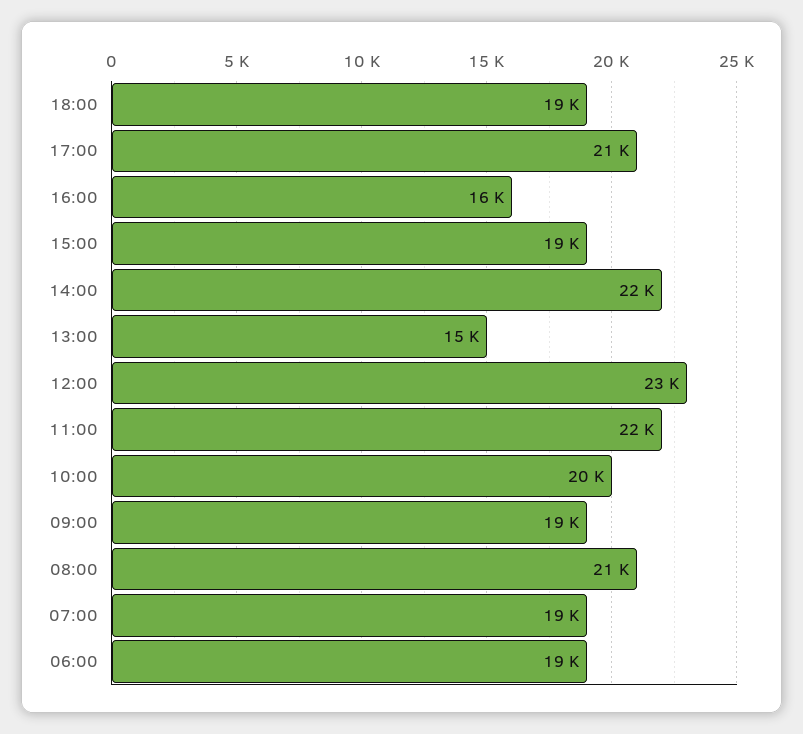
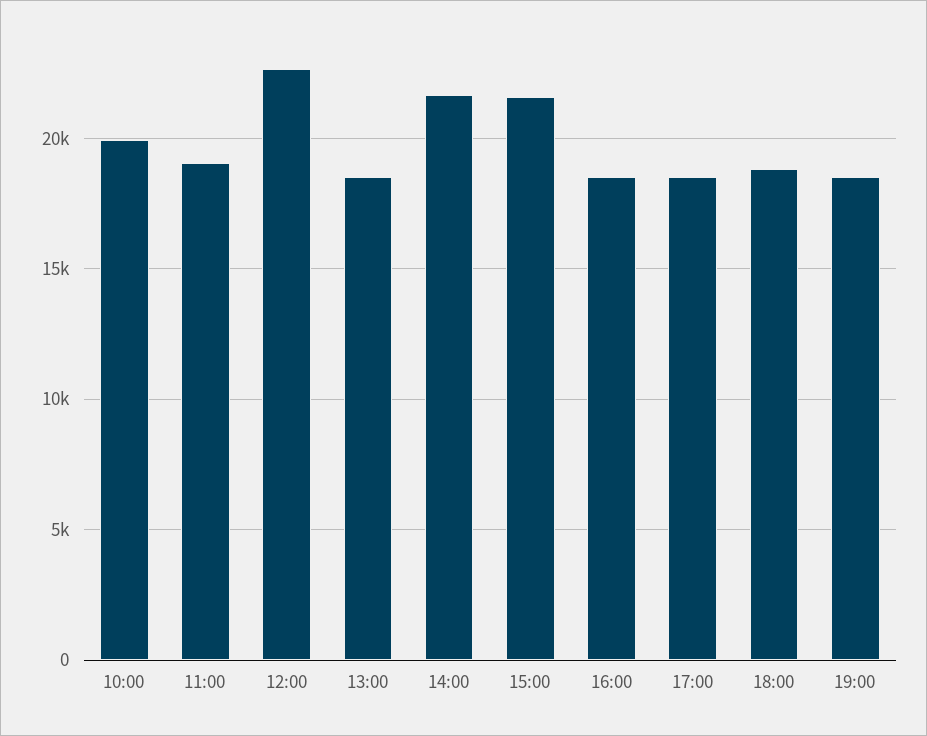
17:00: 21000 -> 18500
16:00: 16000 -> 18500
15:00: 19000 -> 21500
13:00: 15000 -> 18500
11:00: 22000 -> 19000
09:00: 19000 -> none
08:00: 21000 -> none
07:00: 19000 -> none
06:00: 19000 -> none
19:00: none -> 18500

